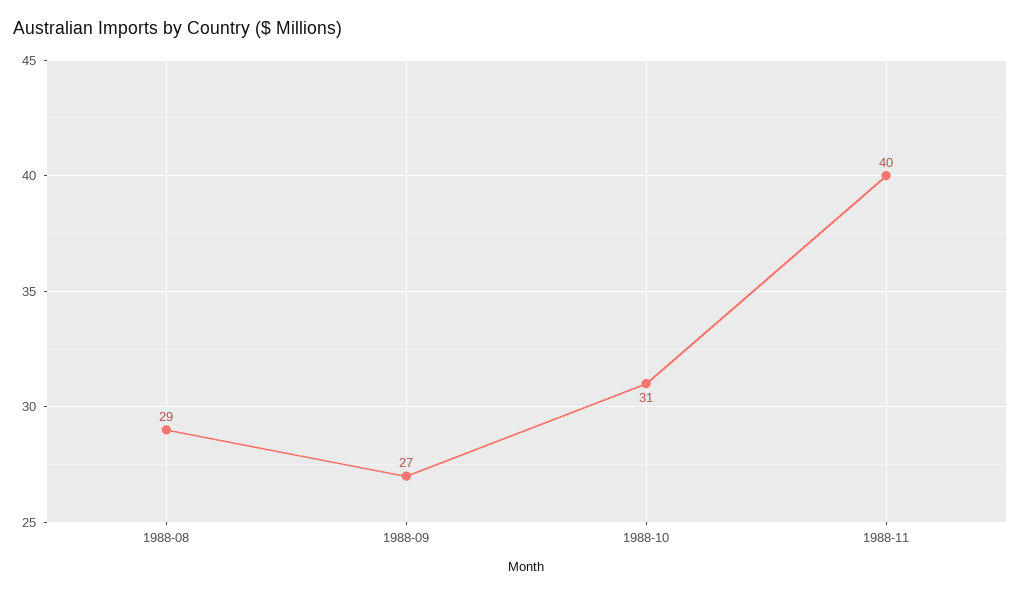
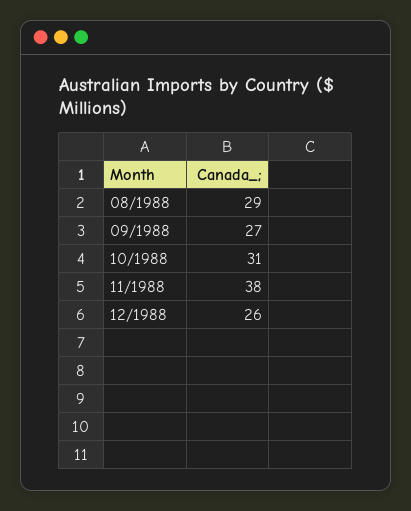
1988-11: 40 -> 38
12/1988: none -> 26

